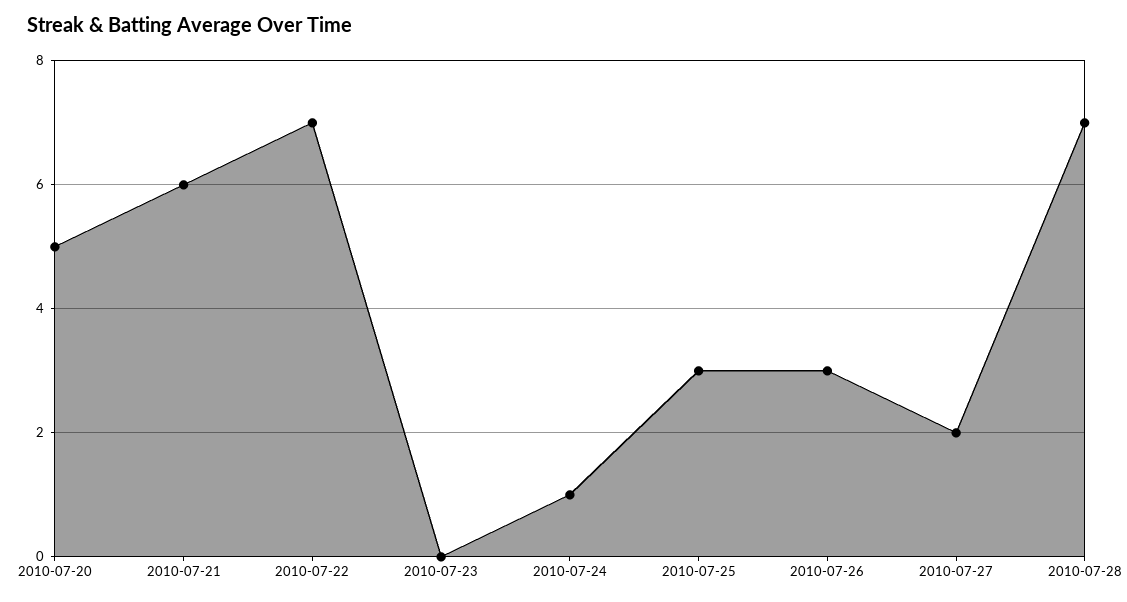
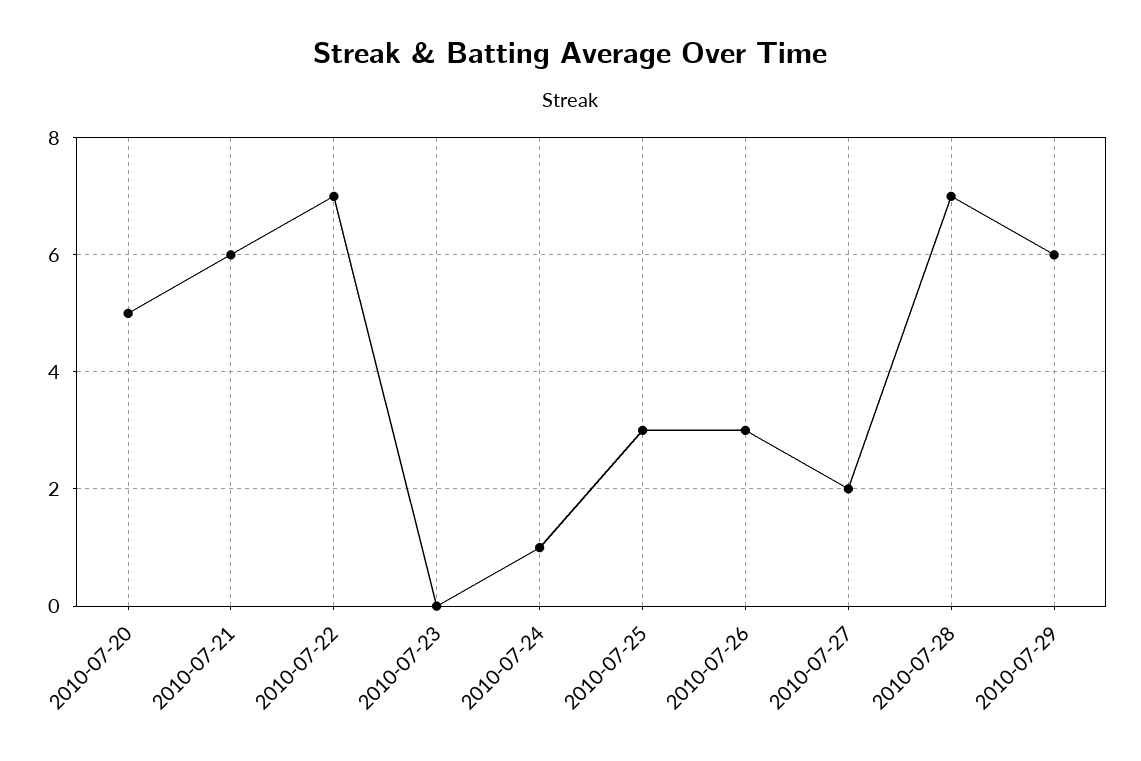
2010-07-29: none -> 6

